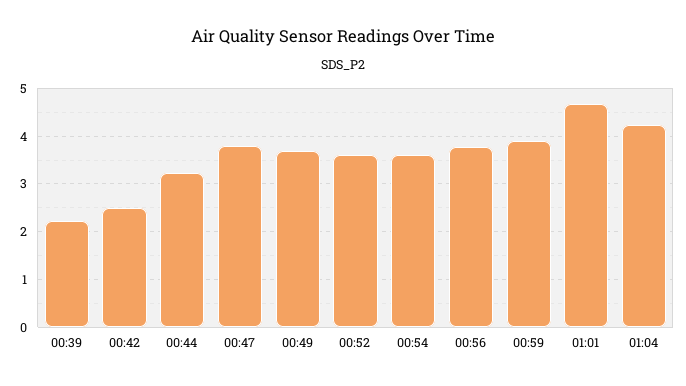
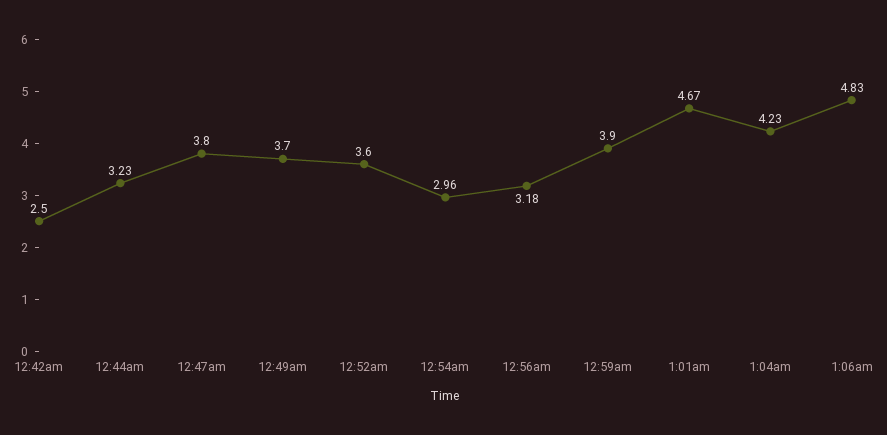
00:39: 2.2 -> none
00:54: 3.6 -> 2.96
00:56: 3.8 -> 3.18
1:06am: none -> 4.83

